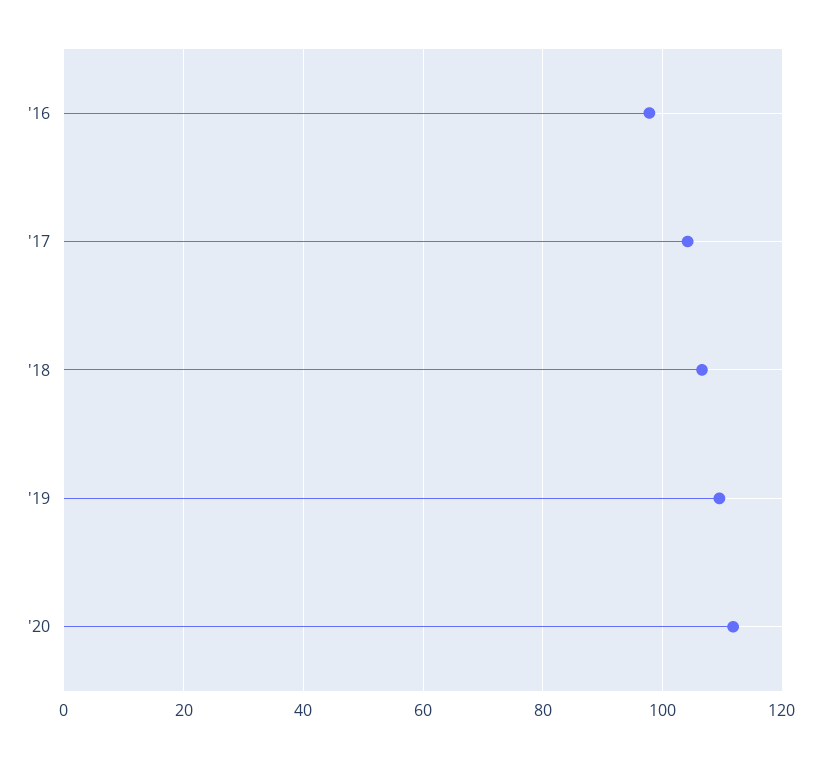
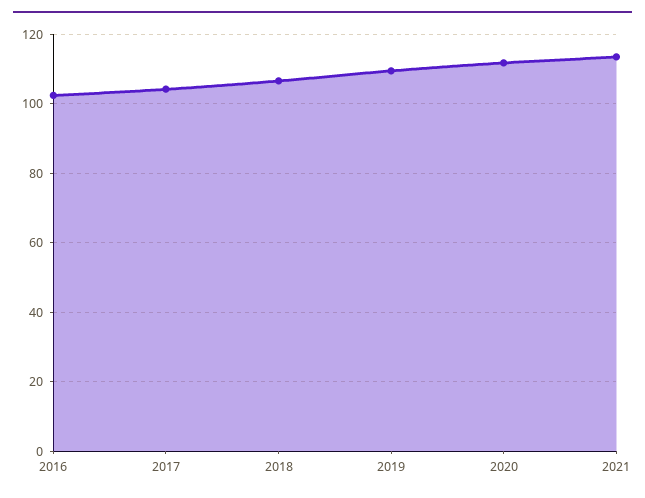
'16: 98 -> 102
2021: none -> 114

